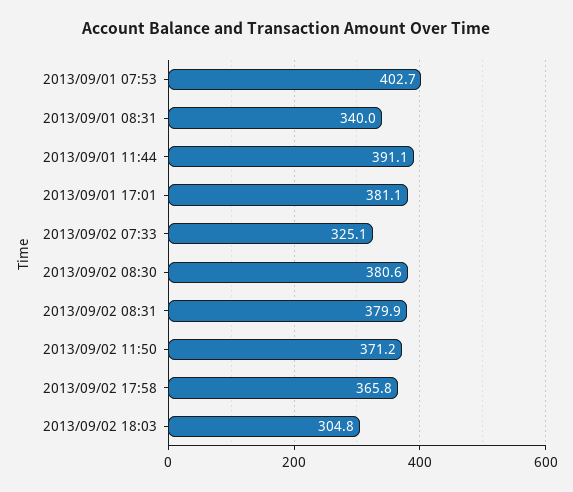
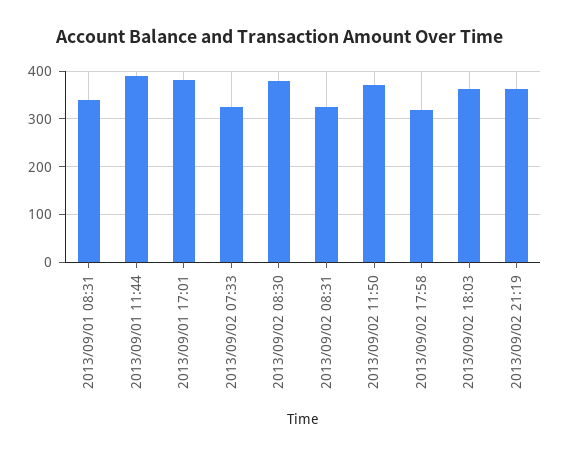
2013/09/01 07:53: 402.7 -> none
2013/09/02 08:31: 379.9 -> 320
2013/09/02 17:58: 365.8 -> 320
2013/09/02 18:03: 304.8 -> 360
2013/09/02 21:19: none -> 360

